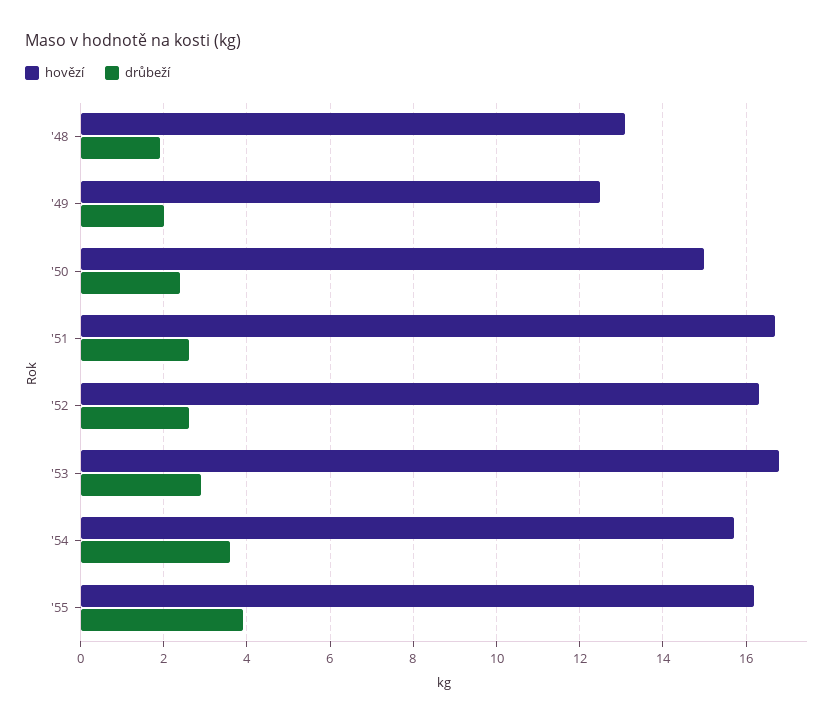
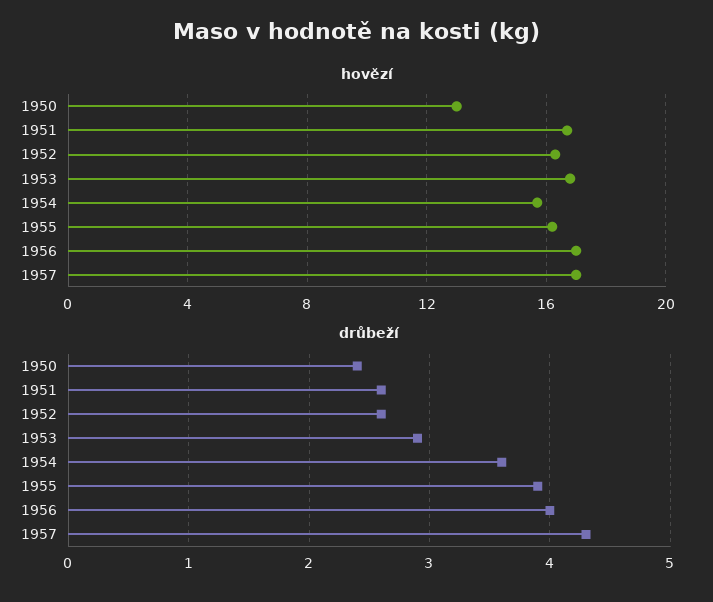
hovězí, '48: 13 -> none
drůbeží, '48: 2 -> none
hovězí, '49: 12.5 -> none
drůbeží, '49: 2 -> none
hovězí, '50: 15 -> 13
hovězí, 1956: none -> 17
hovězí, 1957: none -> 17
drůbeží, 1956: none -> 4
drůbeží, 1957: none -> 4.3

